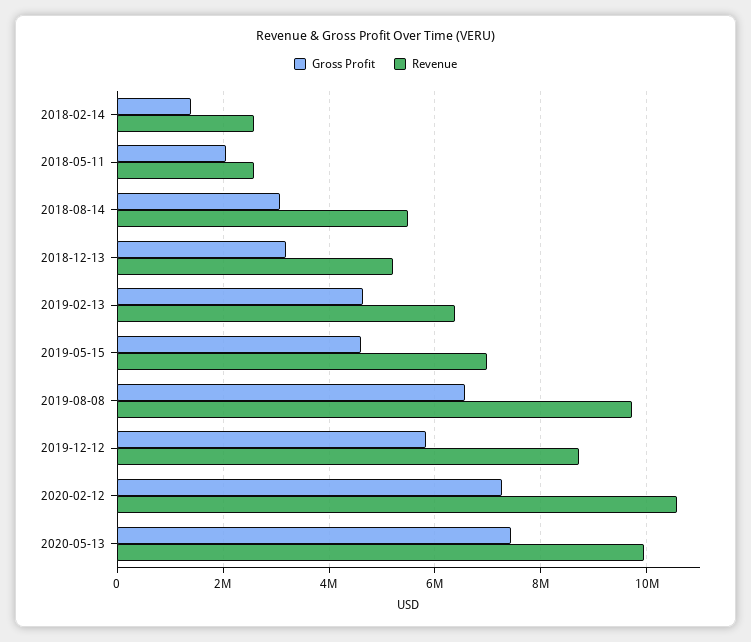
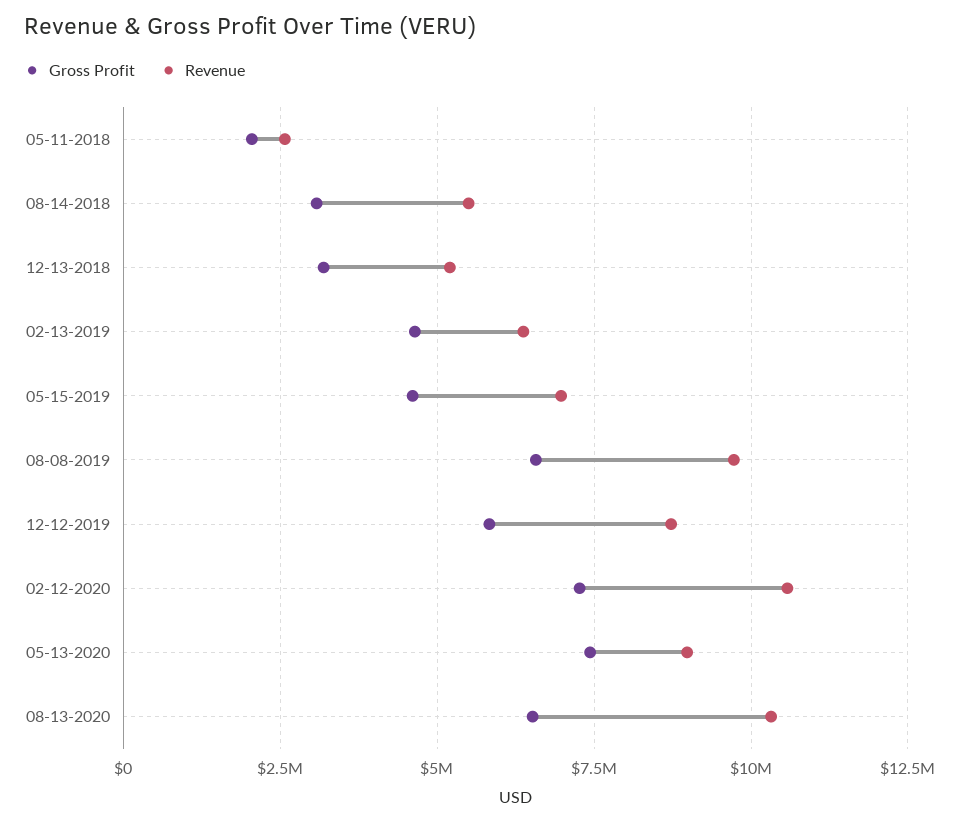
Gross Profit, 2018-02-14: 1400000 -> none
Revenue, 2018-02-14: 2600000 -> none
Revenue, 2020-05-13: 10000000 -> 9000000
Gross Profit, 08-13-2020: none -> 6500000
Revenue, 08-13-2020: none -> 10250000

